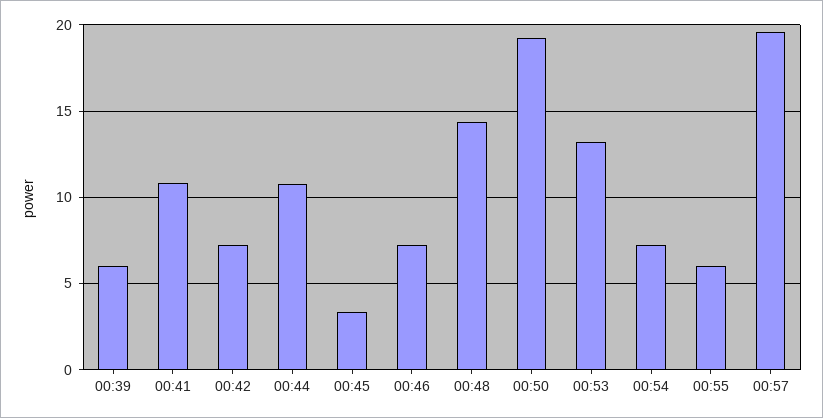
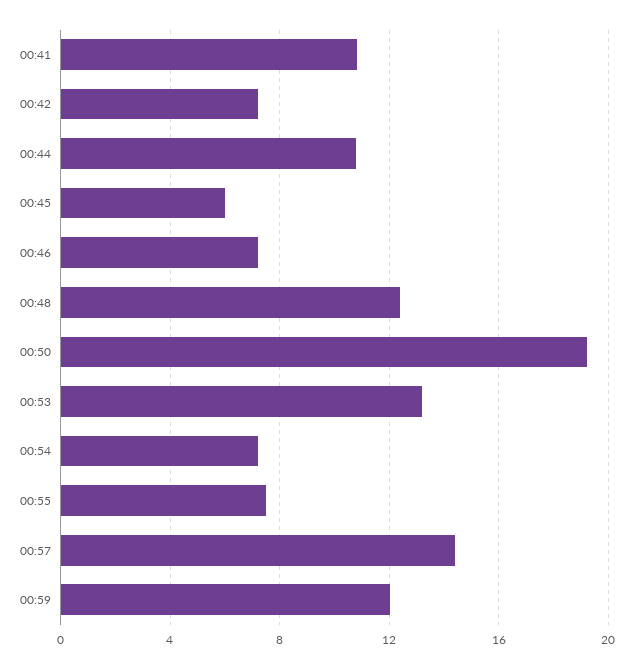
00:39: 6 -> none
00:45: 3.5 -> 6
00:48: 14.5 -> 12.5
00:55: 6 -> 7.5
00:57: 19.5 -> 14.5
00:59: none -> 12

